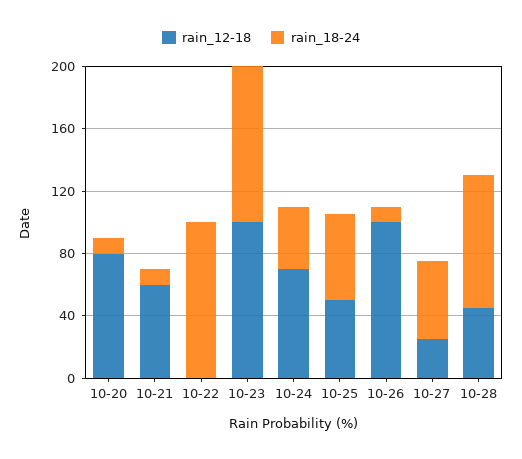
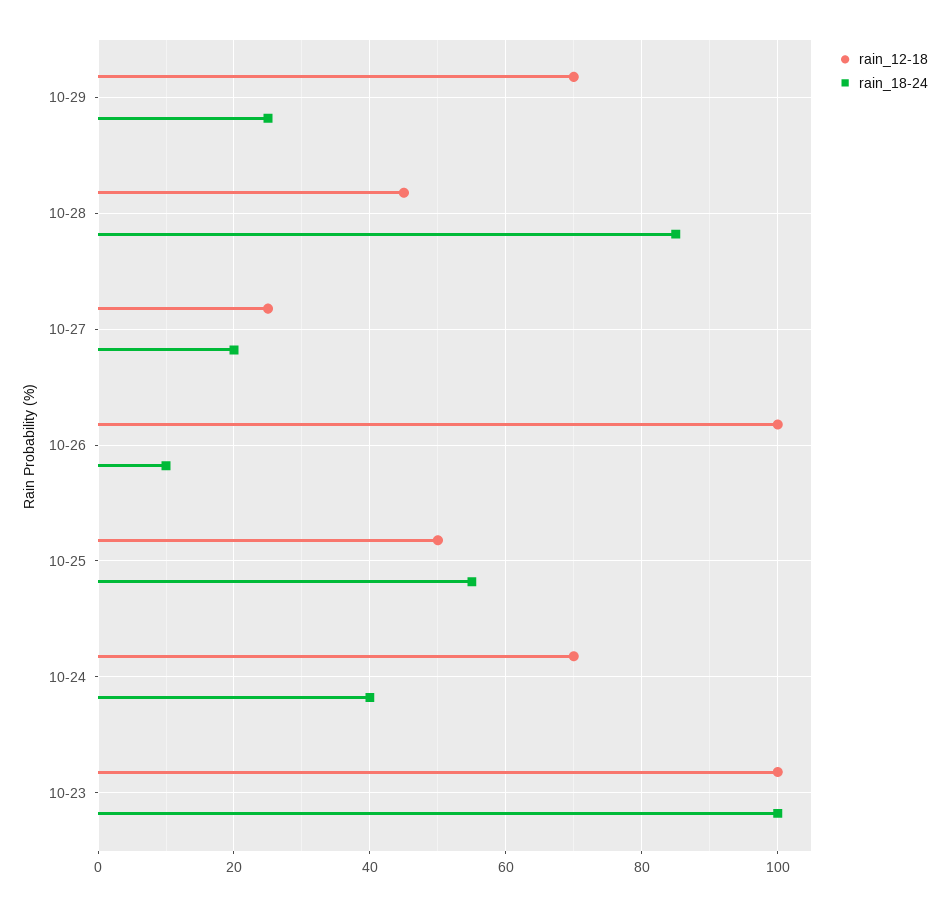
rain_12-18, 10-20: 80 -> none
rain_18-24, 10-20: 10 -> none
rain_12-18, 10-21: 60 -> none
rain_18-24, 10-21: 10 -> none
rain_12-18, 10-22: 0 -> none
rain_18-24, 10-22: 100 -> none
rain_18-24, 10-27: 50 -> 20
rain_12-18, 10-29: none -> 70
rain_18-24, 10-29: none -> 25

